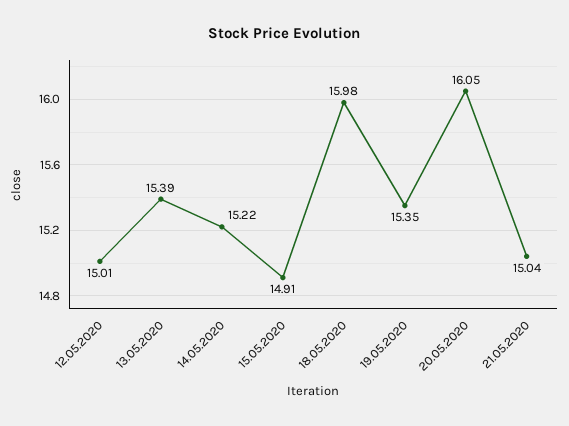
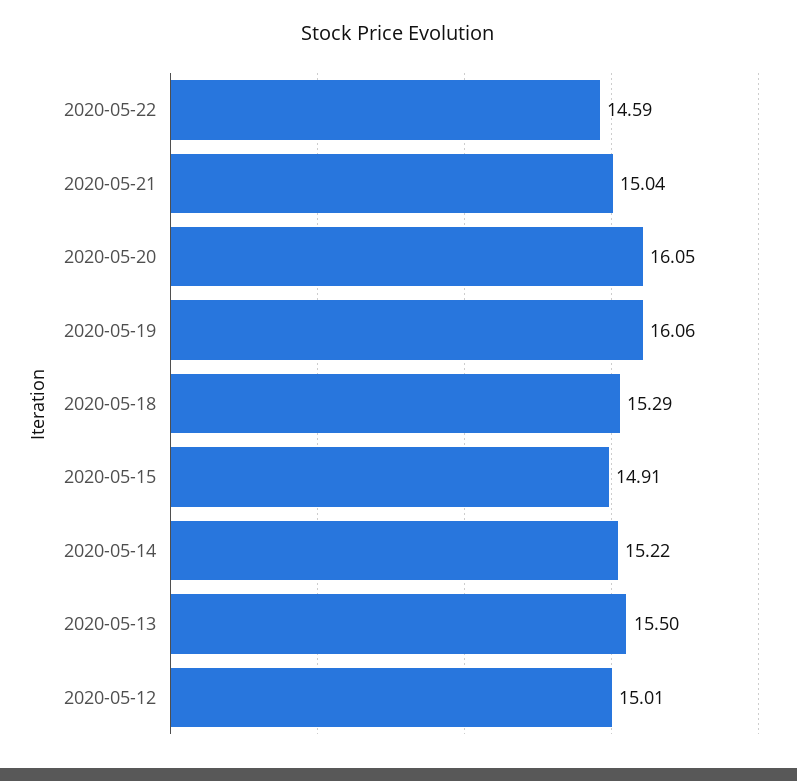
13.05.2020: 15.39 -> 15.5
18.05.2020: 15.98 -> 15.29
19.05.2020: 15.35 -> 16.06
2020-05-22: none -> 14.59

